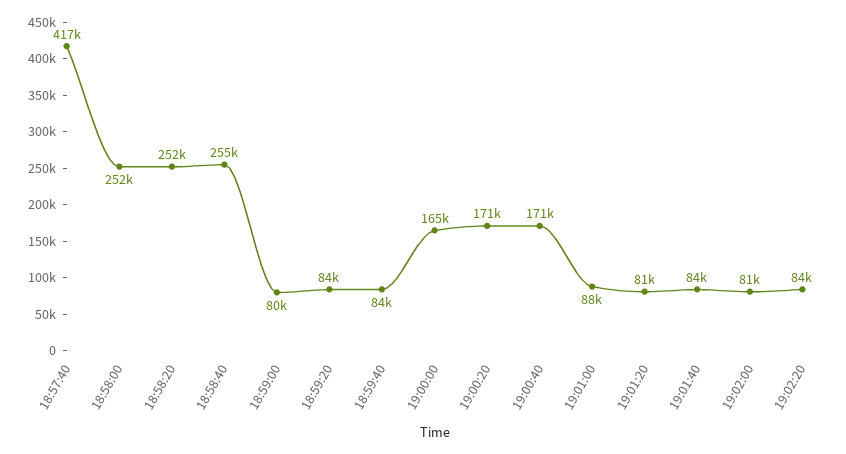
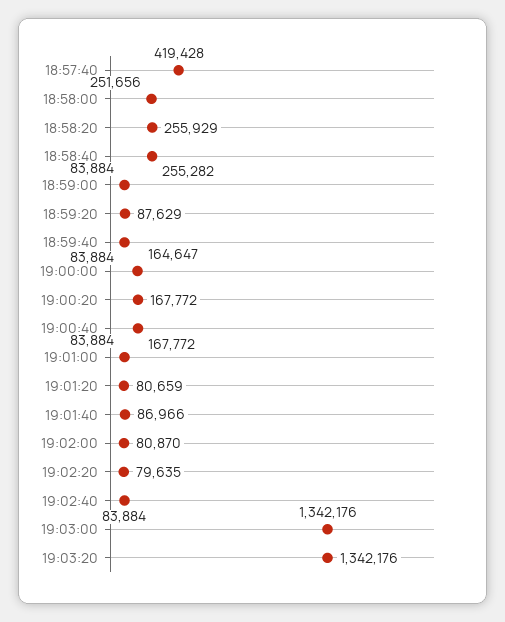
18:57:40: 417000 -> 419428
18:58:20: 252000 -> 255929
18:59:00: 80000 -> 83884
18:59:20: 84000 -> 87629
19:00:20: 171000 -> 167772
19:00:40: 171000 -> 167772
19:01:00: 88000 -> 83884
19:01:40: 84000 -> 86966
19:02:20: 84000 -> 79635
19:02:40: none -> 83884
19:03:00: none -> 1342176
19:03:20: none -> 1342176

